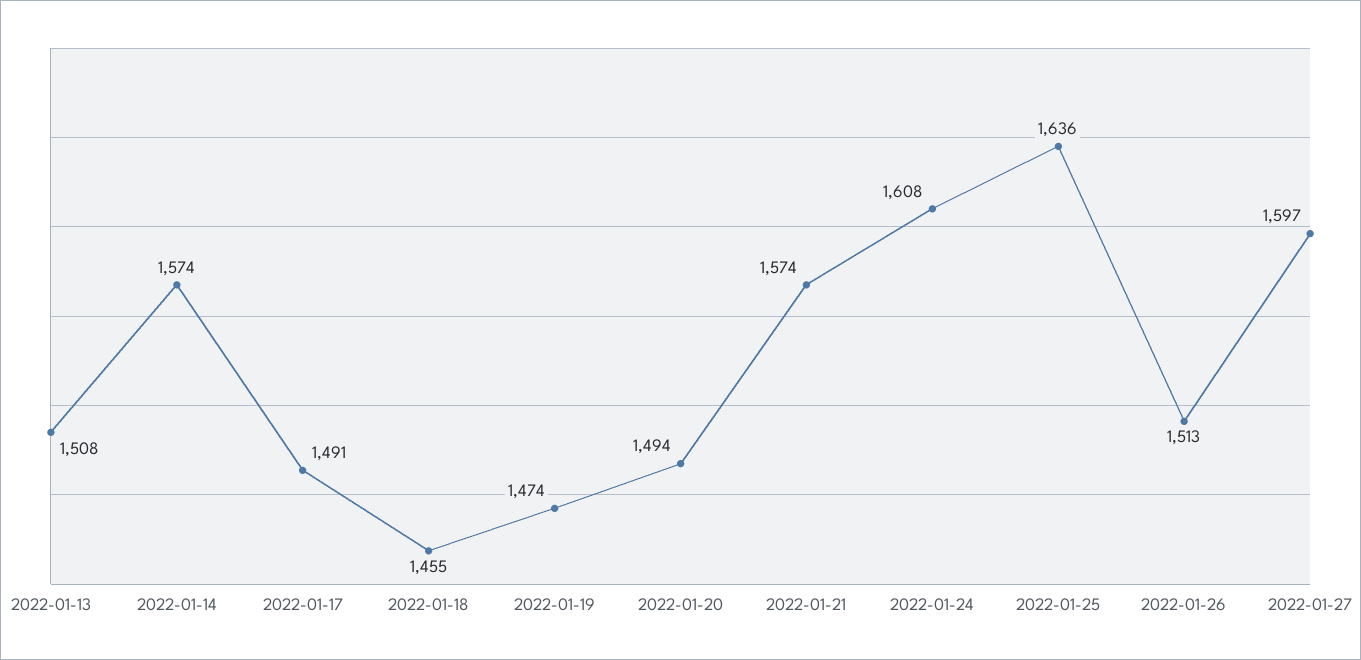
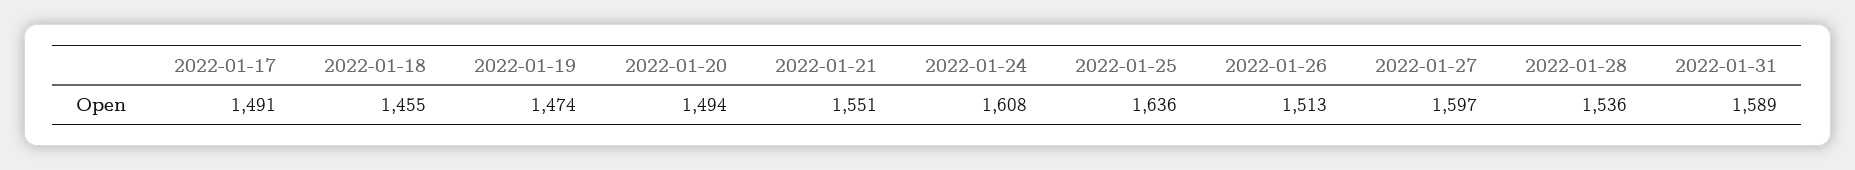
2022-01-13: 1508 -> none
2022-01-14: 1574 -> none
2022-01-21: 1574 -> 1551
2022-01-28: none -> 1536
2022-01-31: none -> 1589

